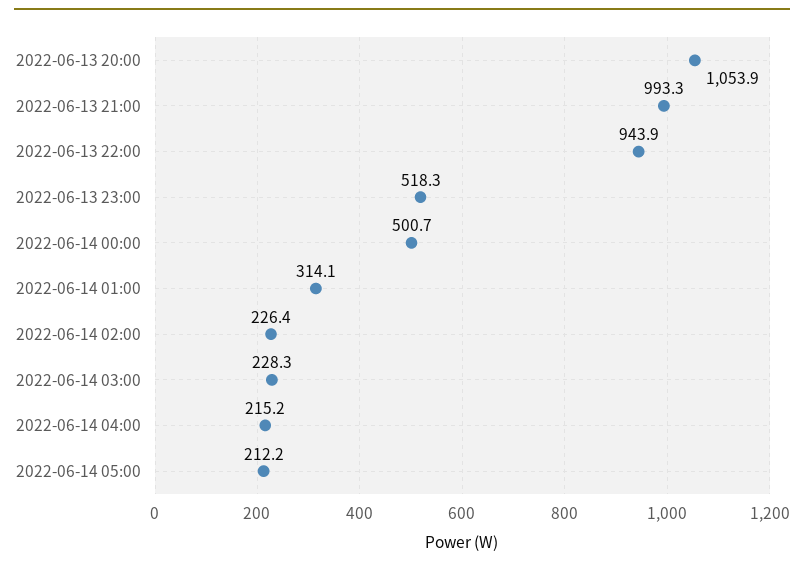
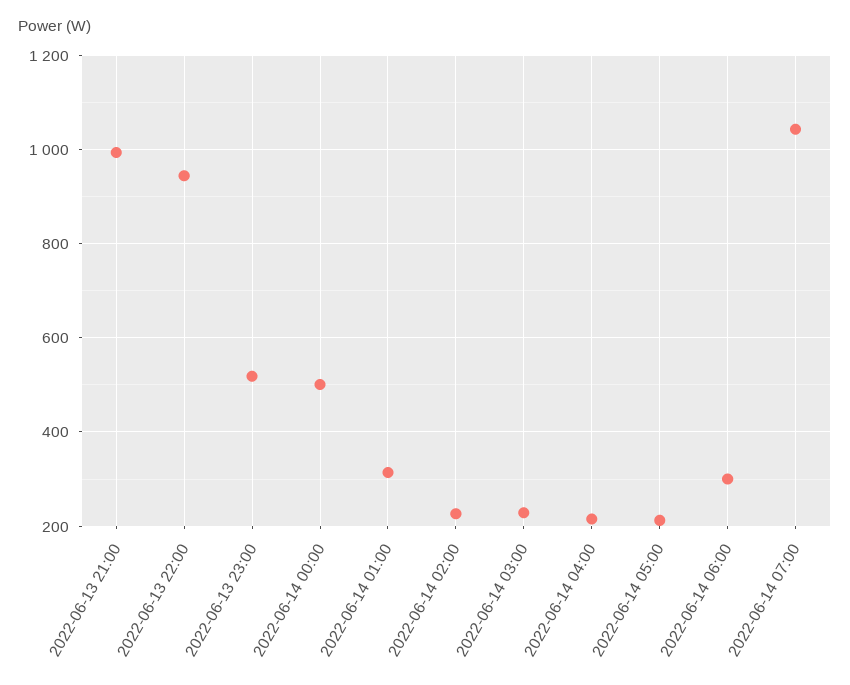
2022-06-13 20:00: 1053.9 -> none
2022-06-14 06:00: none -> 300
2022-06-14 07:00: none -> 1040

